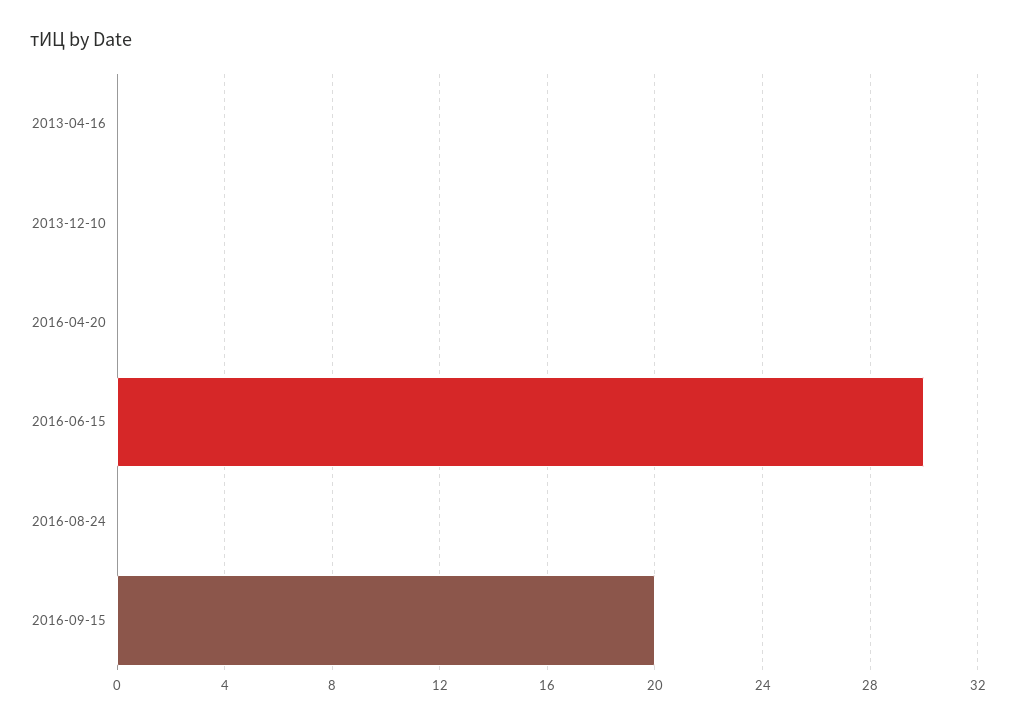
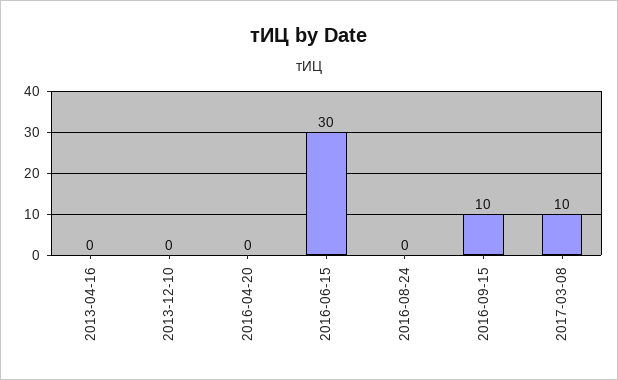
2016-09-15: 20 -> 10
2017-03-08: none -> 10

